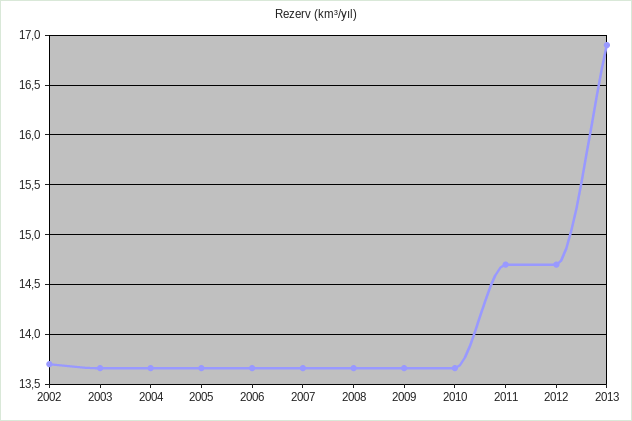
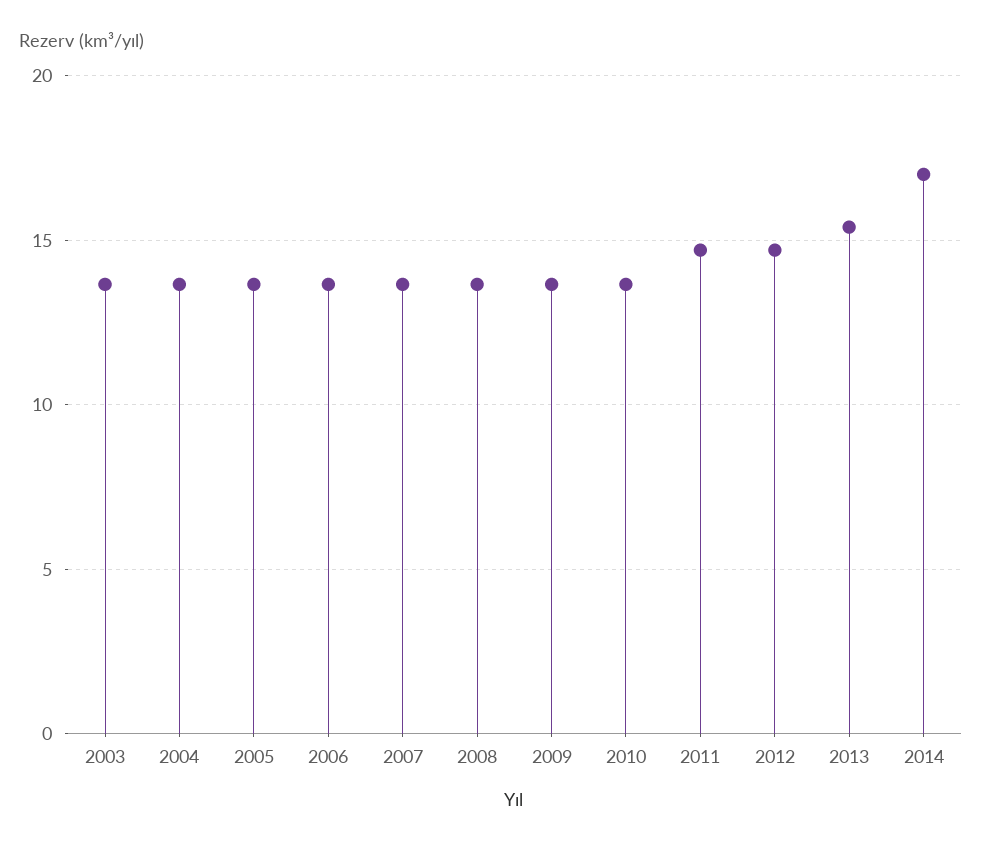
2002: 13.7 -> none
2013: 16.9 -> 15.5
2014: none -> 17

